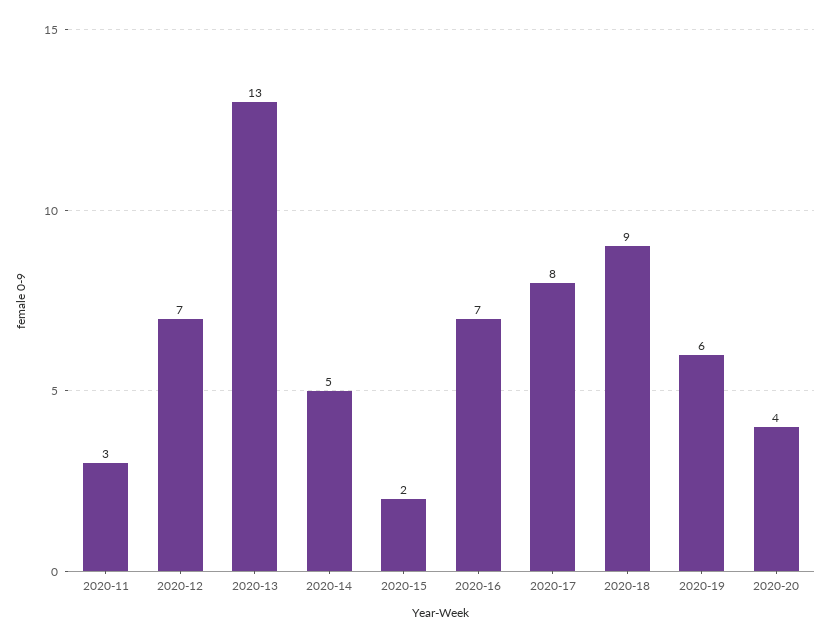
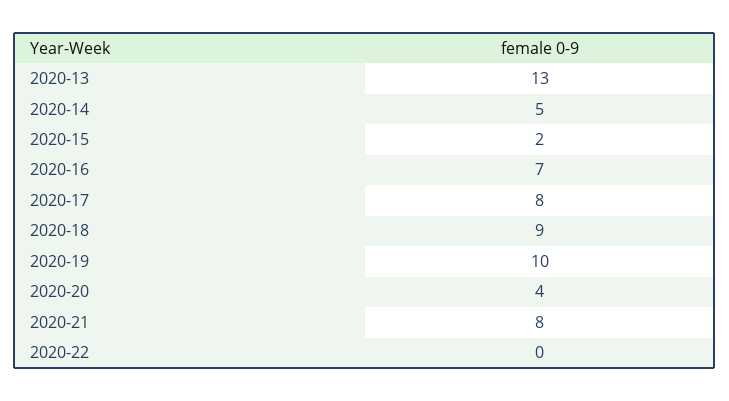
2020-11: 3 -> none
2020-12: 7 -> none
2020-19: 6 -> 10
2020-21: none -> 8
2020-22: none -> 0

